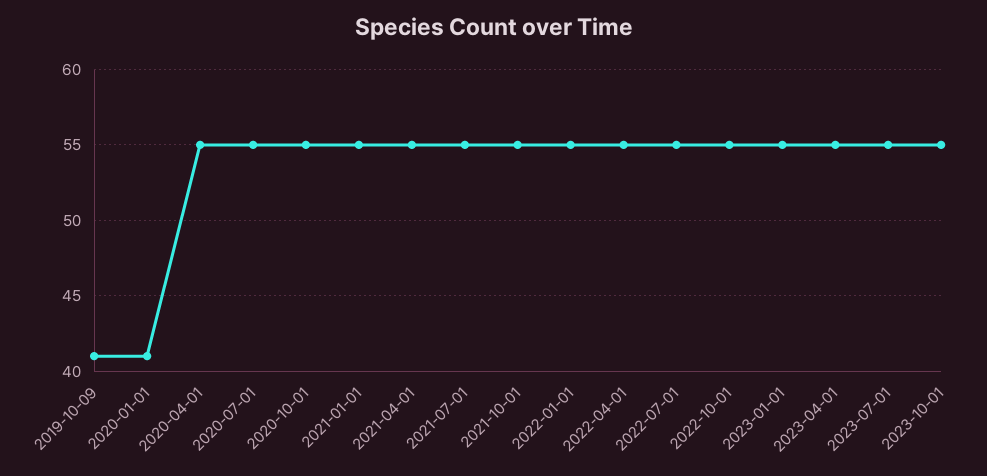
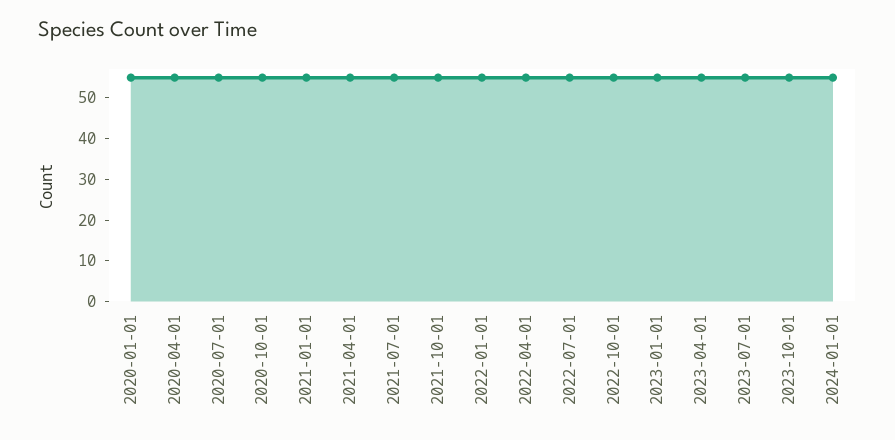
2019-10-09: 41 -> none
2020-01-01: 41 -> 55
2024-01-01: none -> 55

